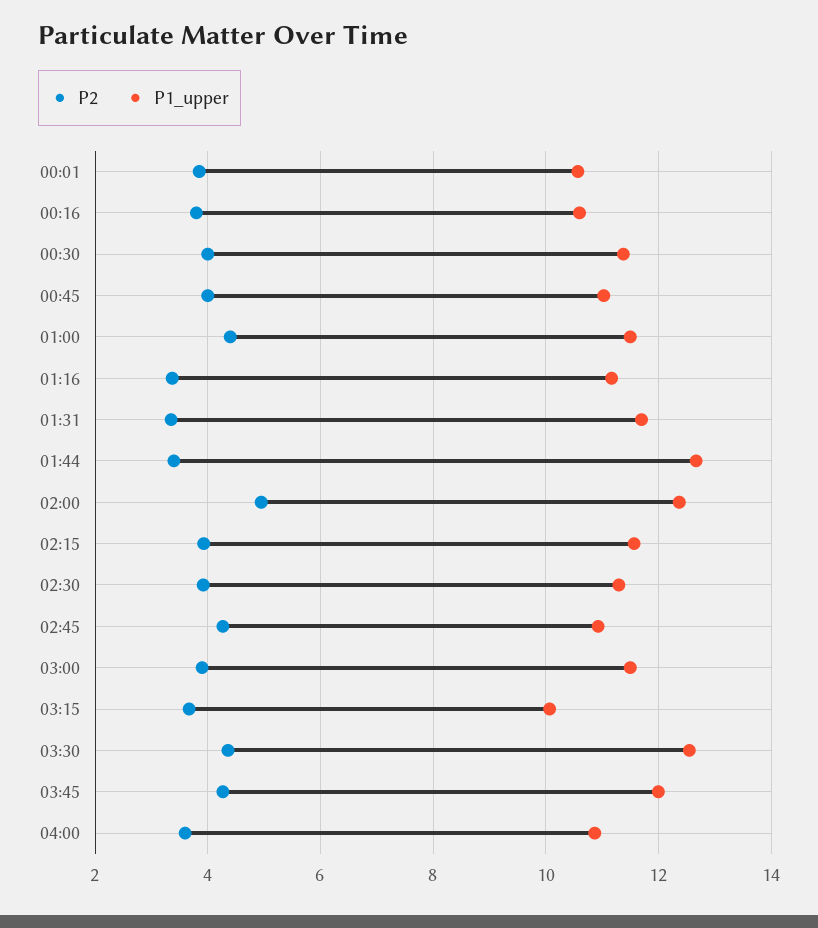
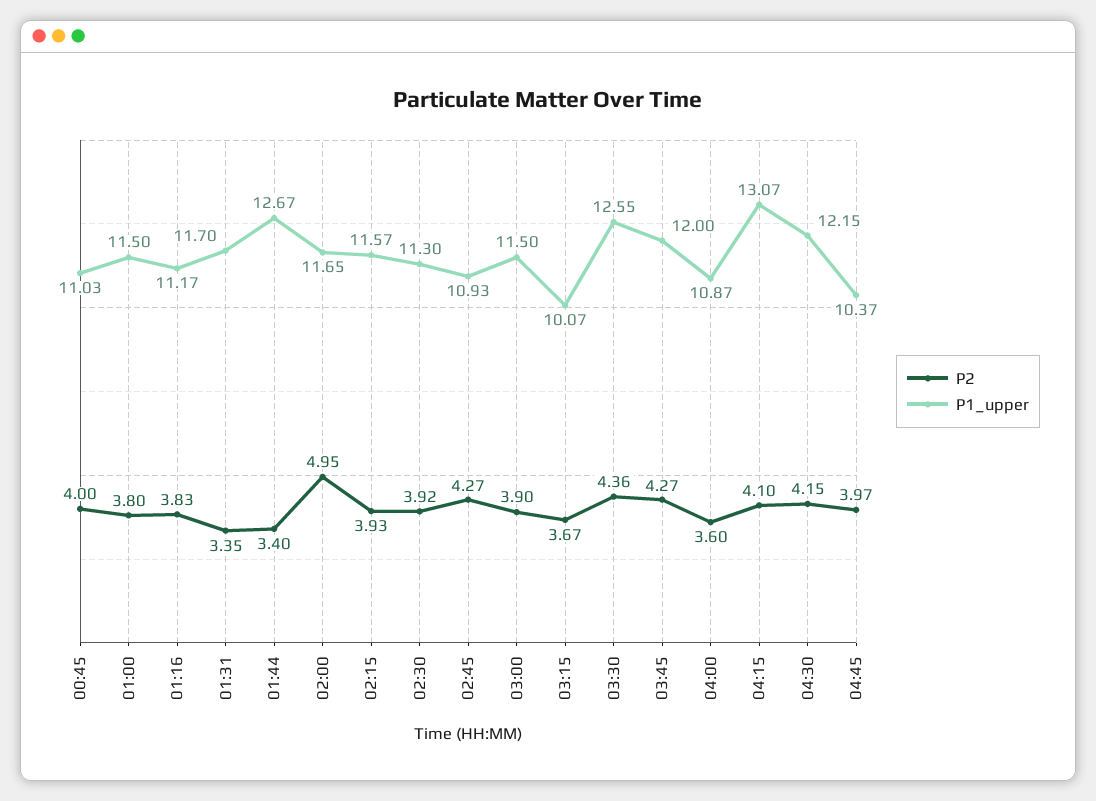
P2, 00:01: 3.8 -> none
P1_upper, 00:01: 10.6 -> none
P2, 00:16: 3.8 -> none
P1_upper, 00:16: 10.6 -> none
P2, 00:30: 4 -> none
P1_upper, 00:30: 11.4 -> none
P2, 01:00: 4.4 -> 3.8
P2, 01:16: 3.4 -> 3.83
P1_upper, 02:00: 12.4 -> 11.65
P2, 04:15: none -> 4.1
P1_upper, 04:15: none -> 13.07
P2, 04:30: none -> 4.15
P1_upper, 04:30: none -> 12.15
P2, 04:45: none -> 3.97
P1_upper, 04:45: none -> 10.37

